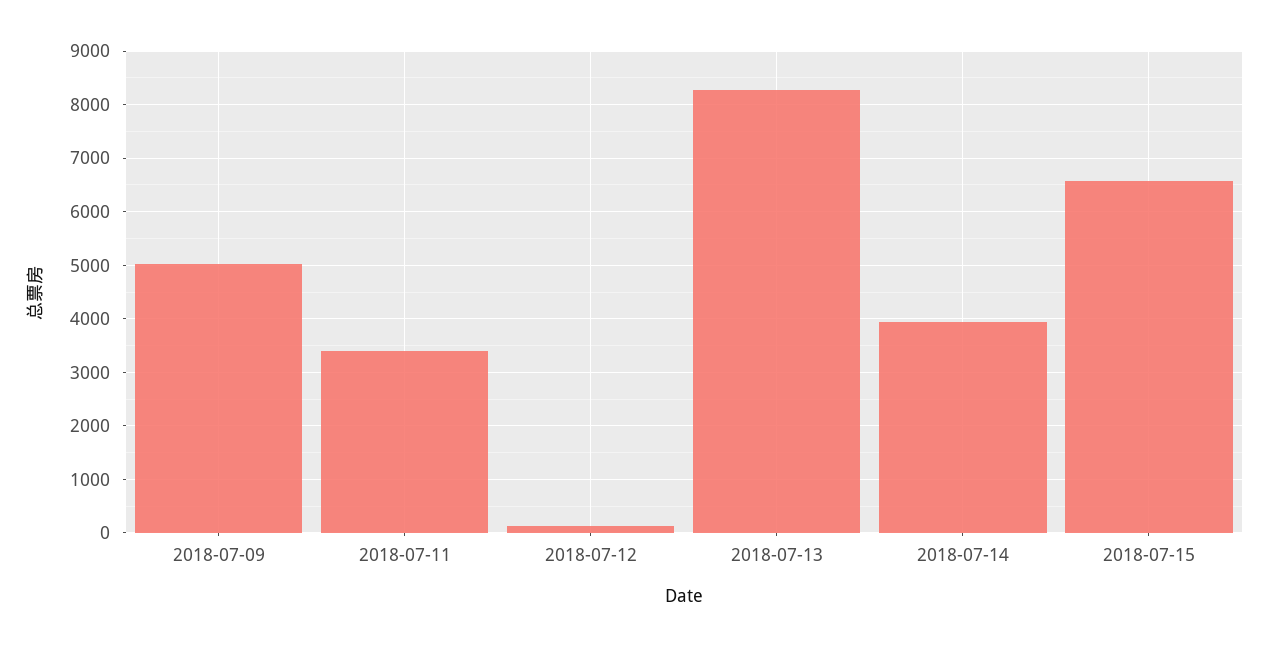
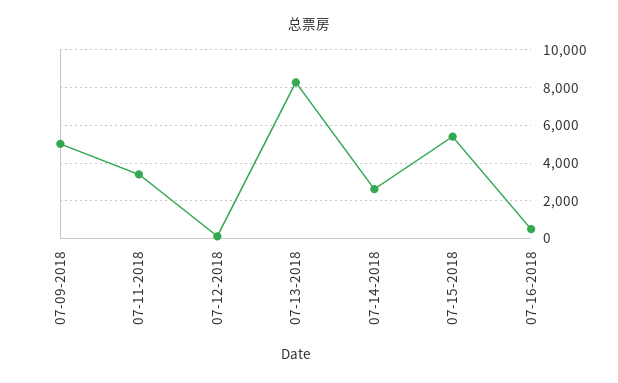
2018-07-14: 4000 -> 2500
2018-07-15: 6600 -> 5500
07-16-2018: none -> 500

